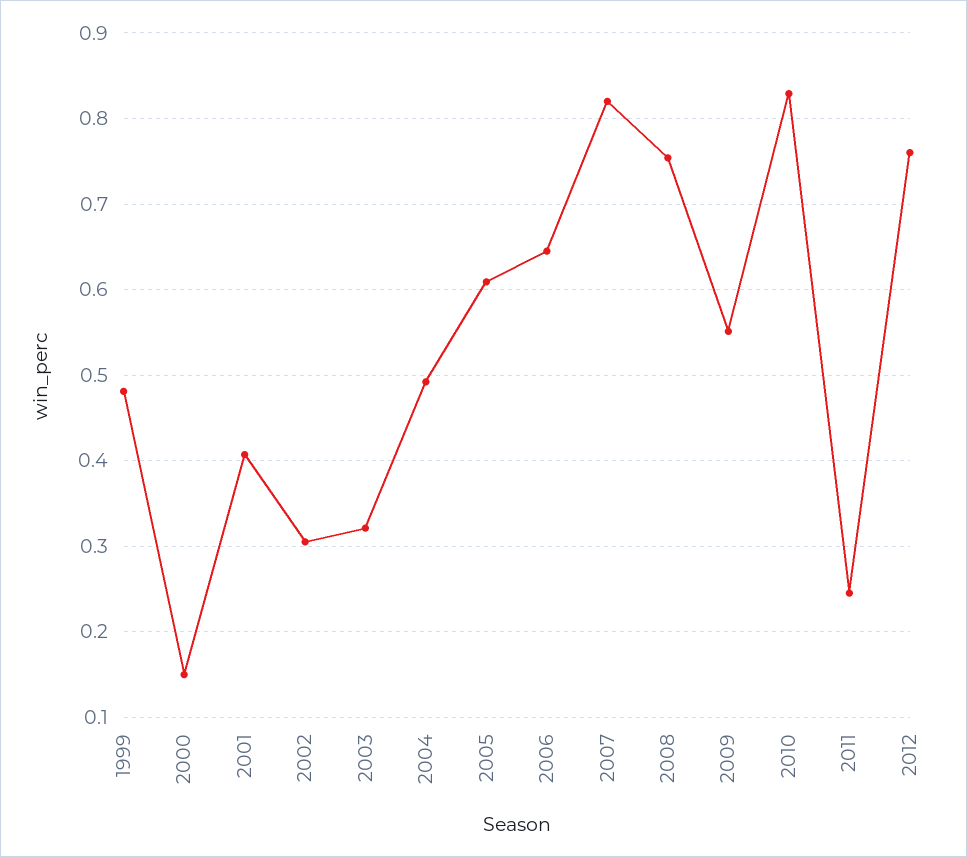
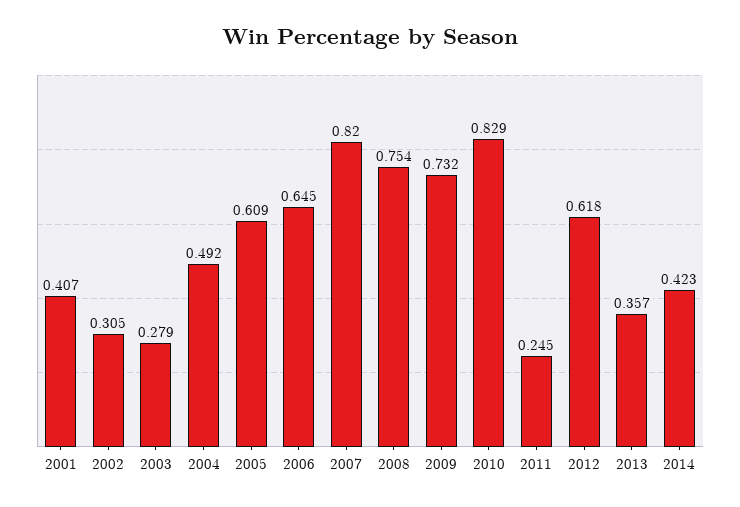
1999: 0.48 -> none
2000: 0.15 -> none
2003: 0.32 -> 0.279
2009: 0.55 -> 0.732
2012: 0.76 -> 0.618
2013: none -> 0.357
2014: none -> 0.423

